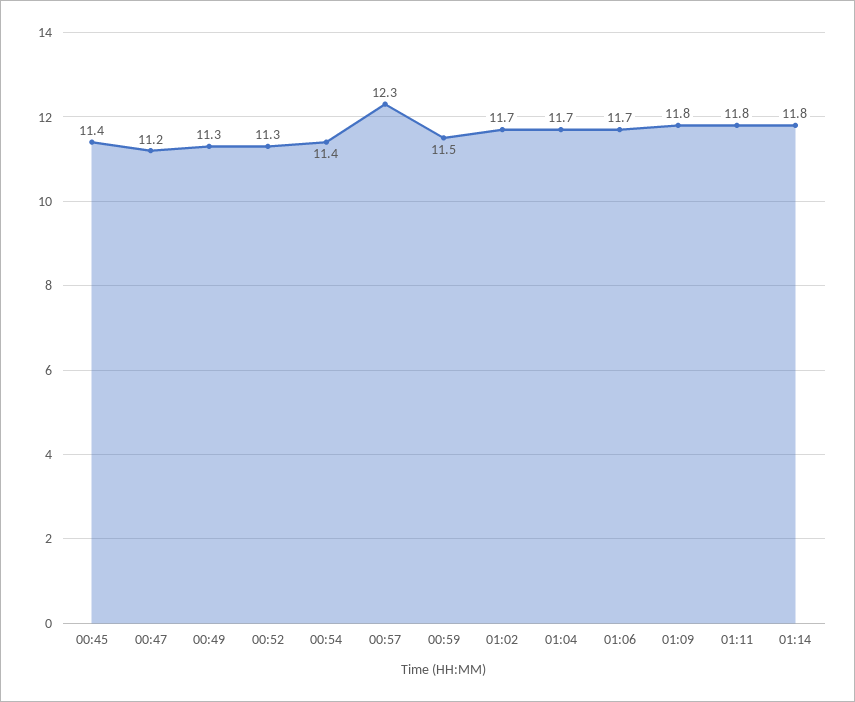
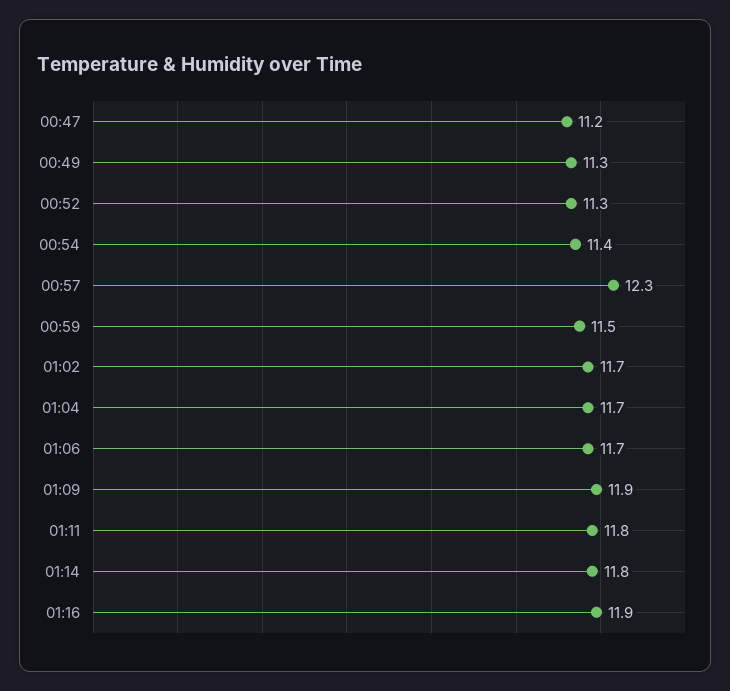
00:45: 11.4 -> none
01:09: 11.8 -> 11.9
01:16: none -> 11.9

